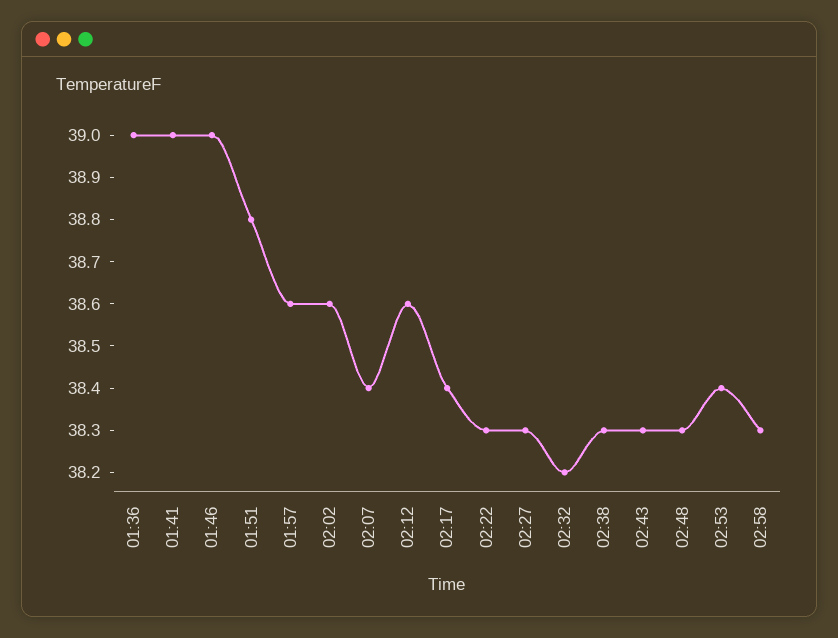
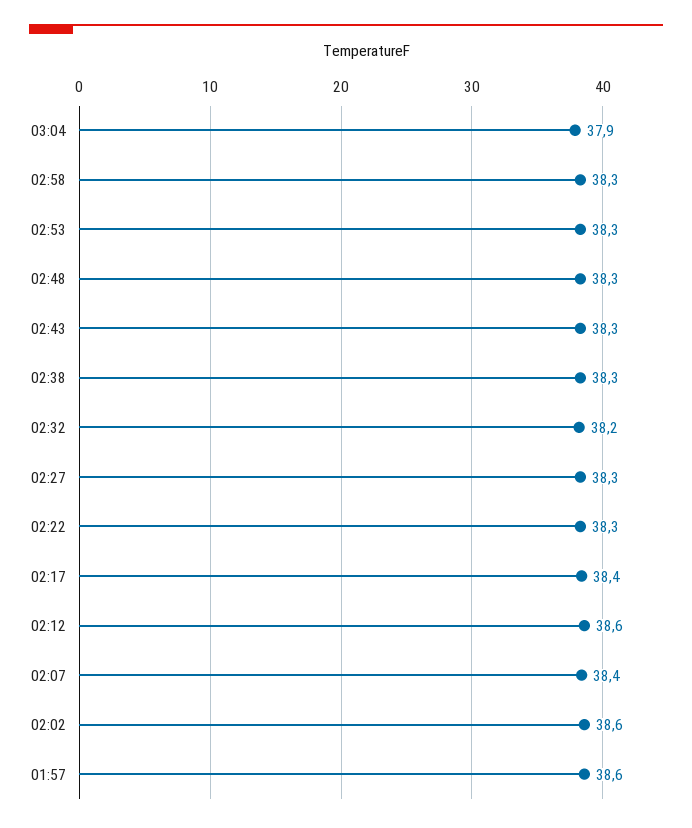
01:36: 39 -> none
01:41: 39 -> none
01:46: 39 -> none
01:51: 38.8 -> none
02:53: 38.4 -> 38.3
03:04: none -> 37.9

